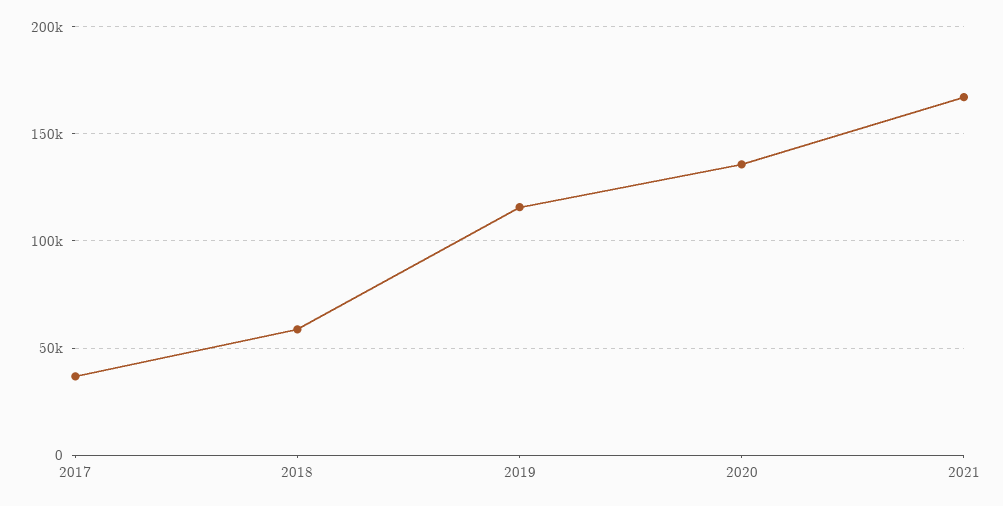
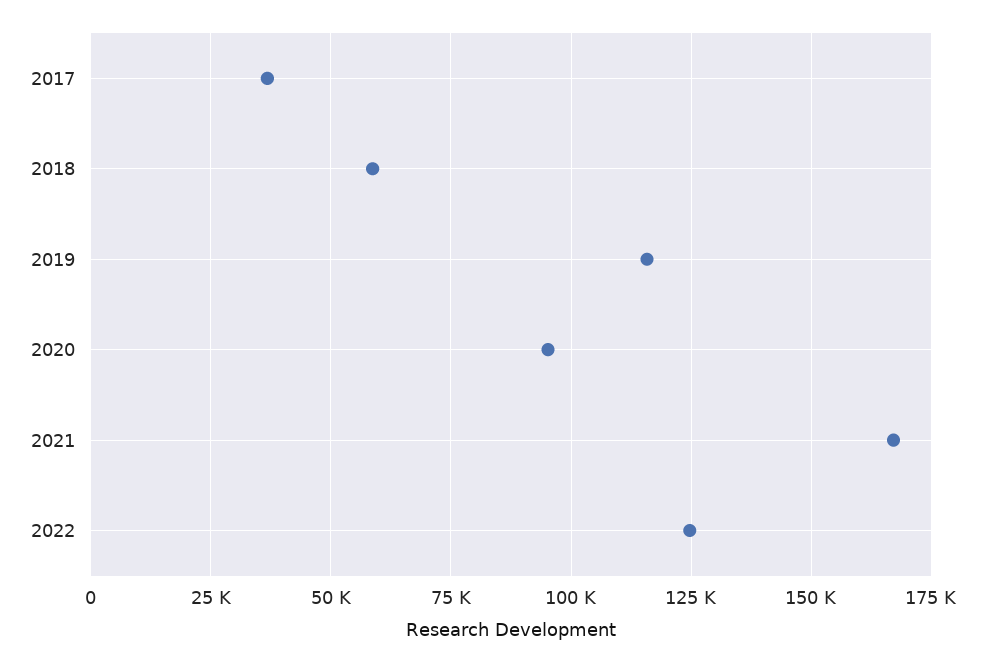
2020: 135000 -> 95000
2022: none -> 125000

